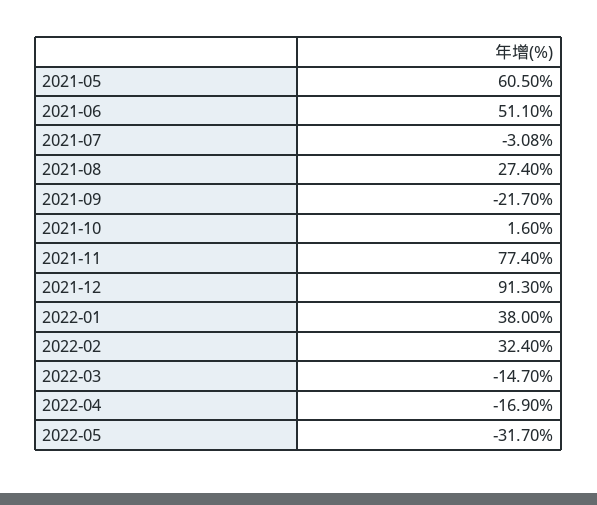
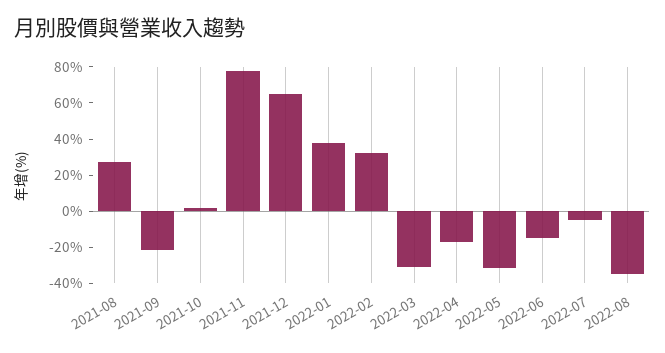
2021-05: 60.5 -> none
2021-06: 51.1 -> none
2021-07: -3.08 -> none
2021-12: 91.3 -> 65
2022-03: -14.7 -> -30
2022-06: none -> -15
2022-07: none -> -5
2022-08: none -> -35

